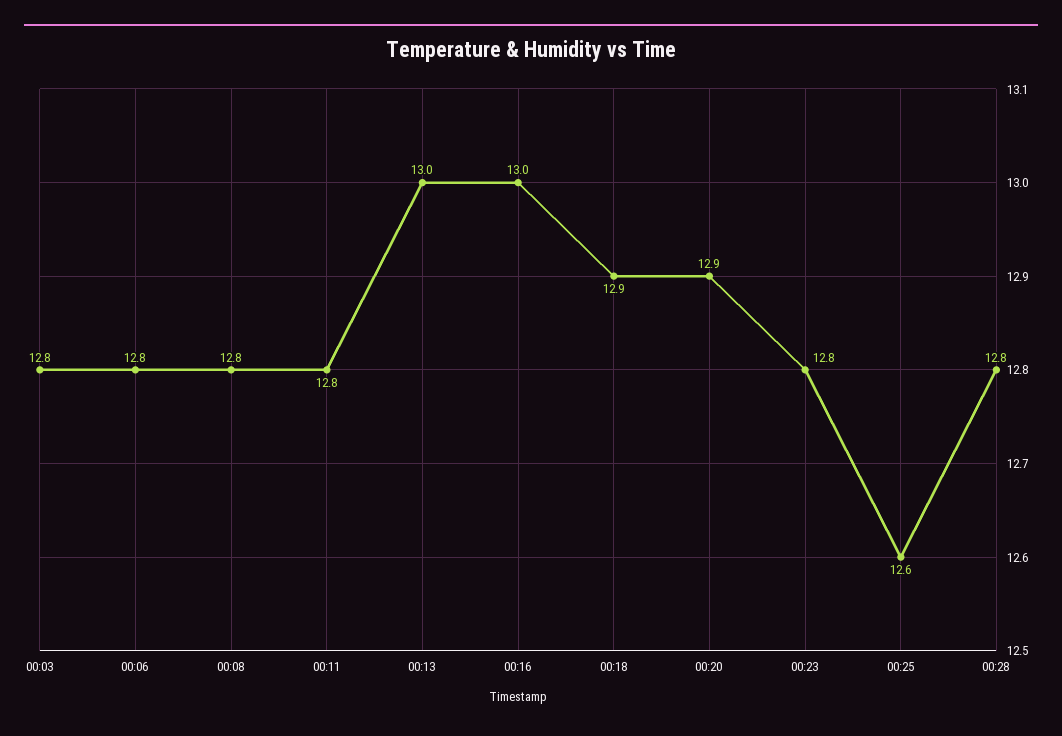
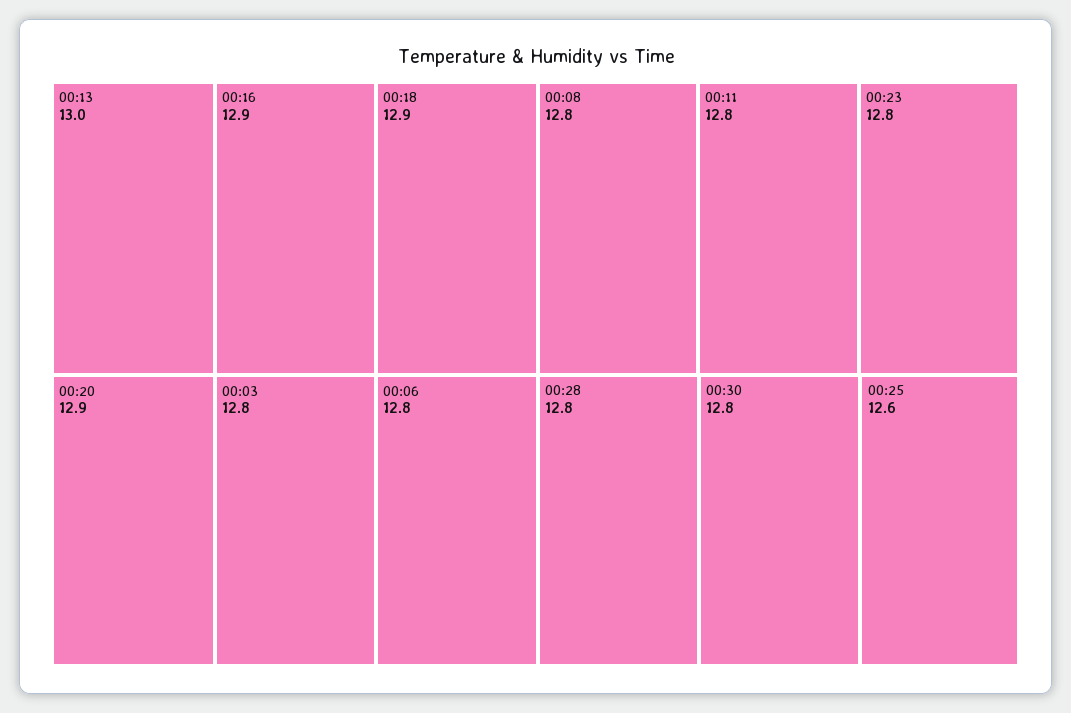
00:16: 13 -> 12.9
00:30: none -> 12.8

